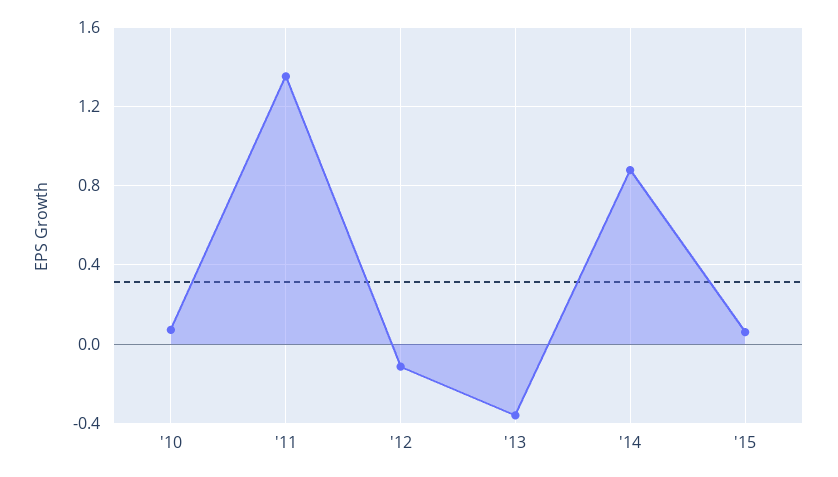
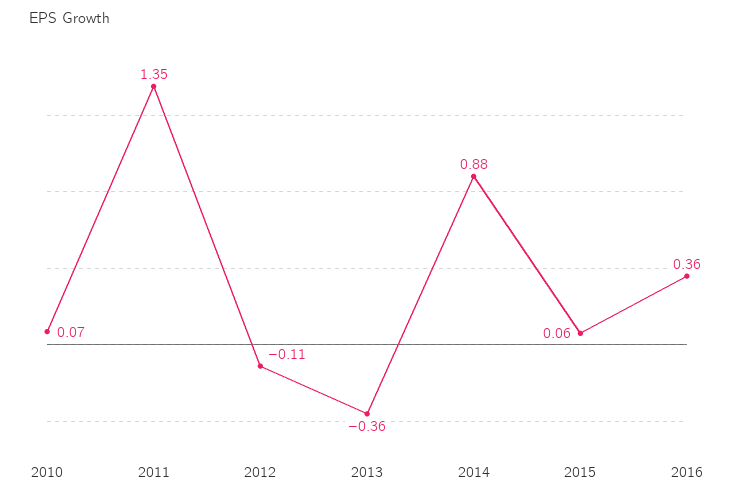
2016: none -> 0.36

